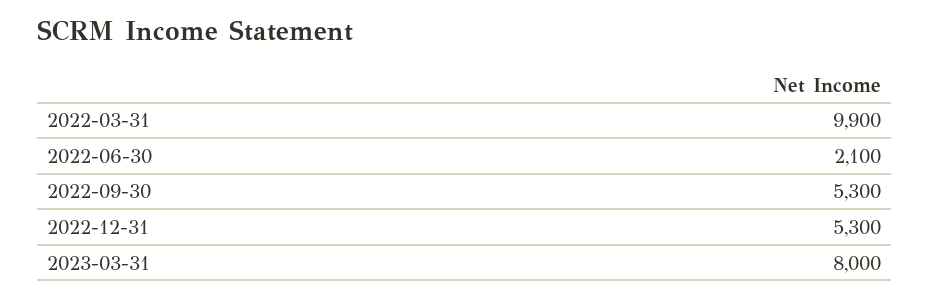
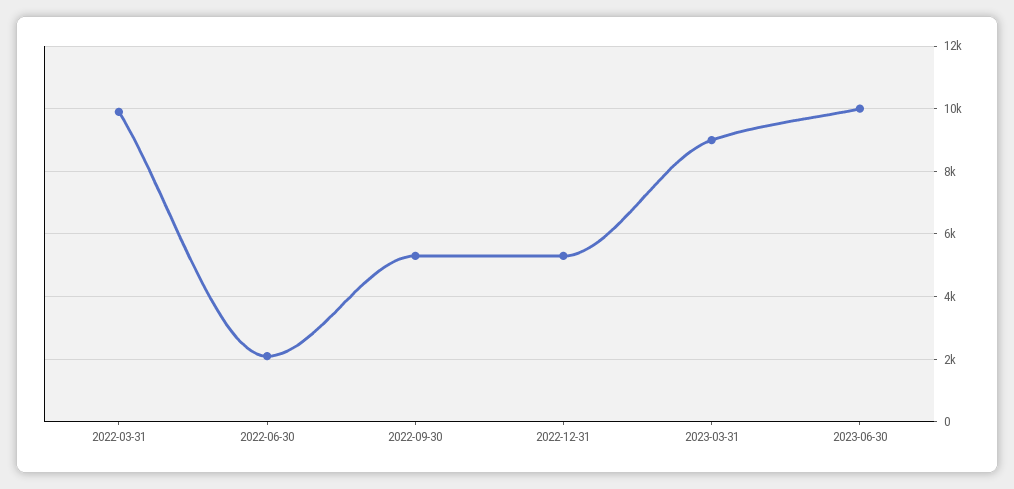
2023-03-31: 8000 -> 9000
2023-06-30: none -> 10000

